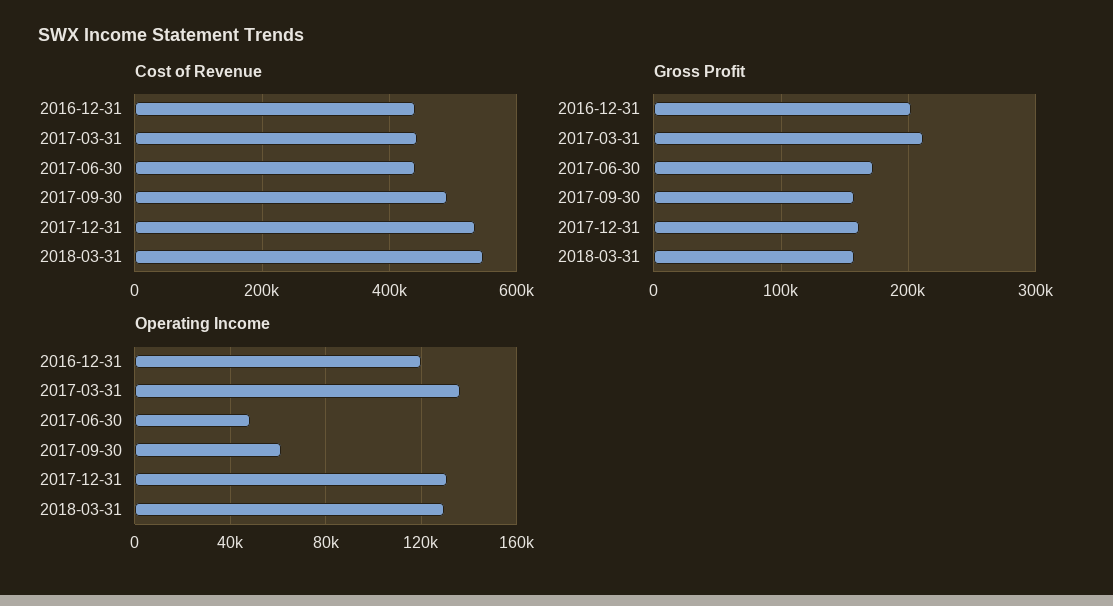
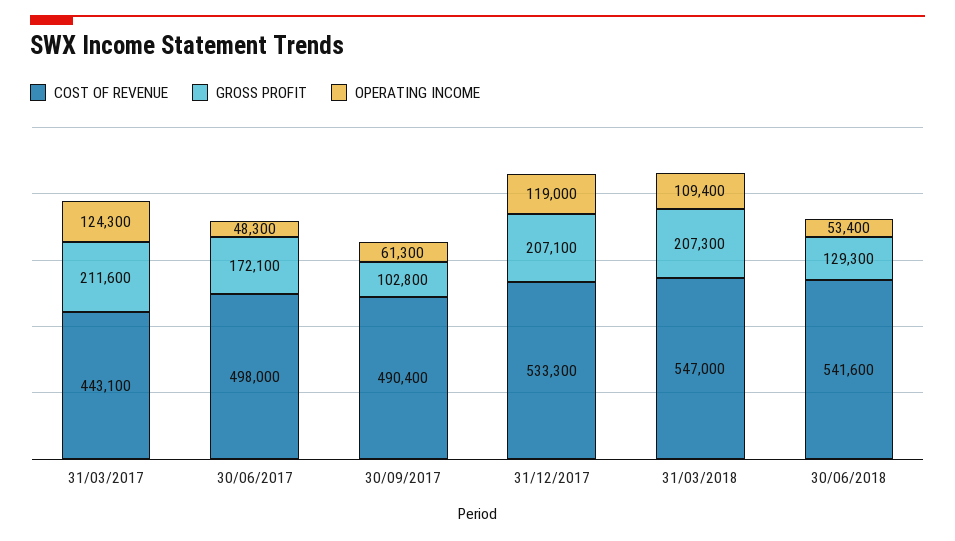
Cost of Revenue, 2016-12-31: 440000 -> none
Cost of Revenue, 2017-06-30: 440000 -> 498000
Gross Profit, 2016-12-31: 200000 -> none
Gross Profit, 2017-09-30: 160000 -> 102800
Gross Profit, 2017-12-31: 160000 -> 207100
Gross Profit, 2018-03-31: 160000 -> 207300
Operating Income, 2016-12-31: 120000 -> none
Operating Income, 2017-03-31: 135000 -> 124300
Operating Income, 2017-12-31: 130000 -> 119000
Operating Income, 2018-03-31: 130000 -> 109400
Cost of Revenue, 30/06/2018: none -> 541600
Gross Profit, 30/06/2018: none -> 129300
Operating Income, 30/06/2018: none -> 53400

